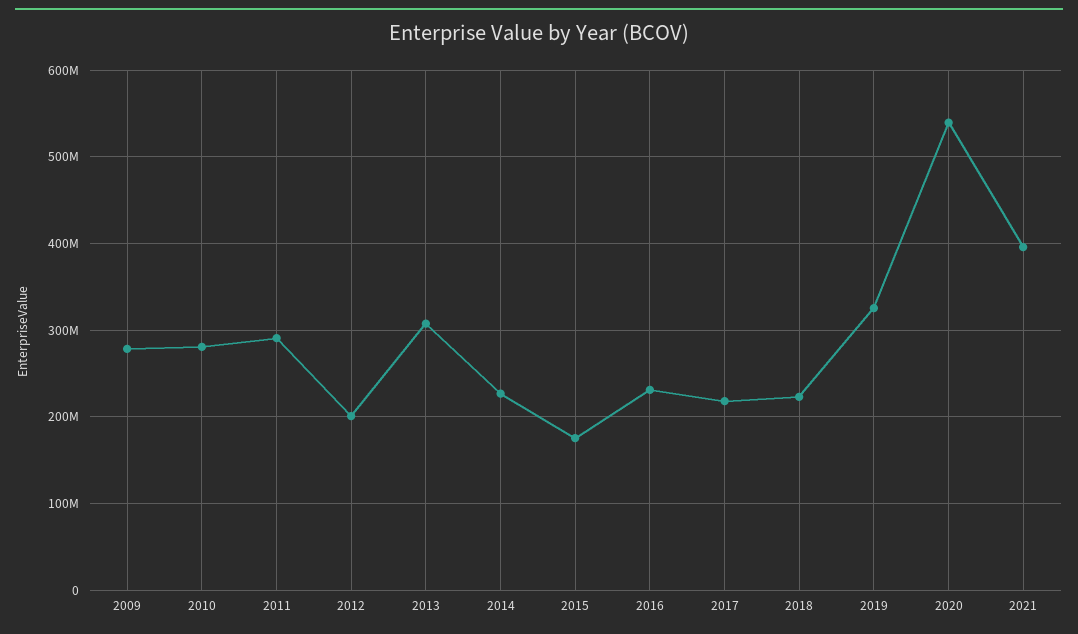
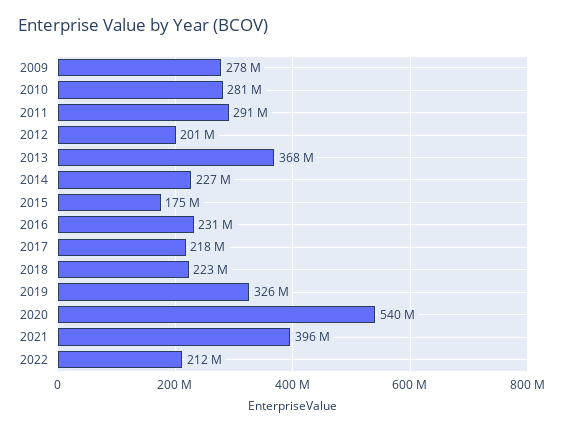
2013: 310000000 -> 368000000
2022: none -> 212000000

